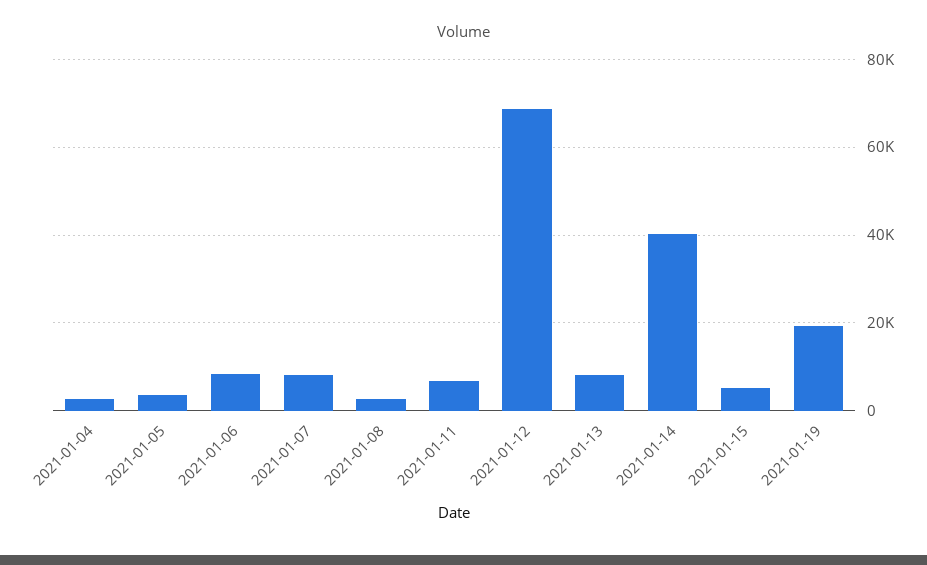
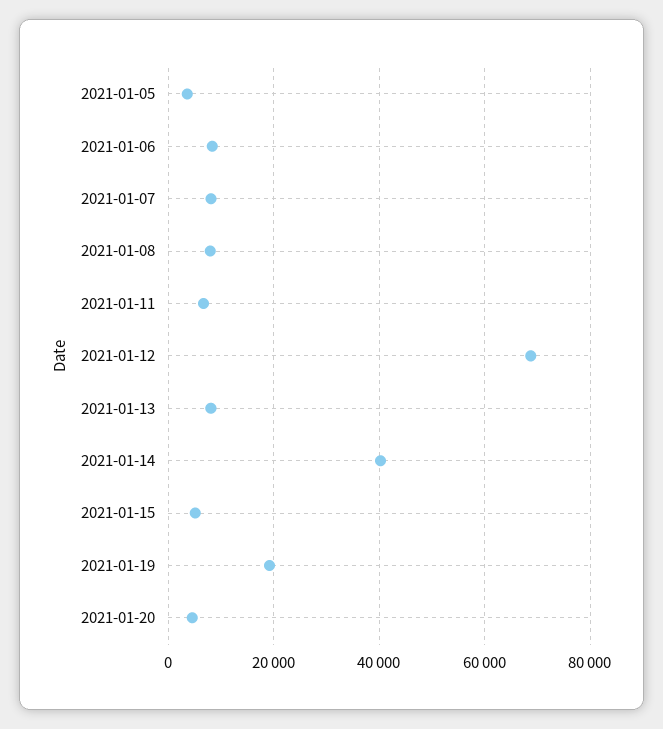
2021-01-04: 2000 -> none
2021-01-08: 2000 -> 8000
2021-01-20: none -> 4000

